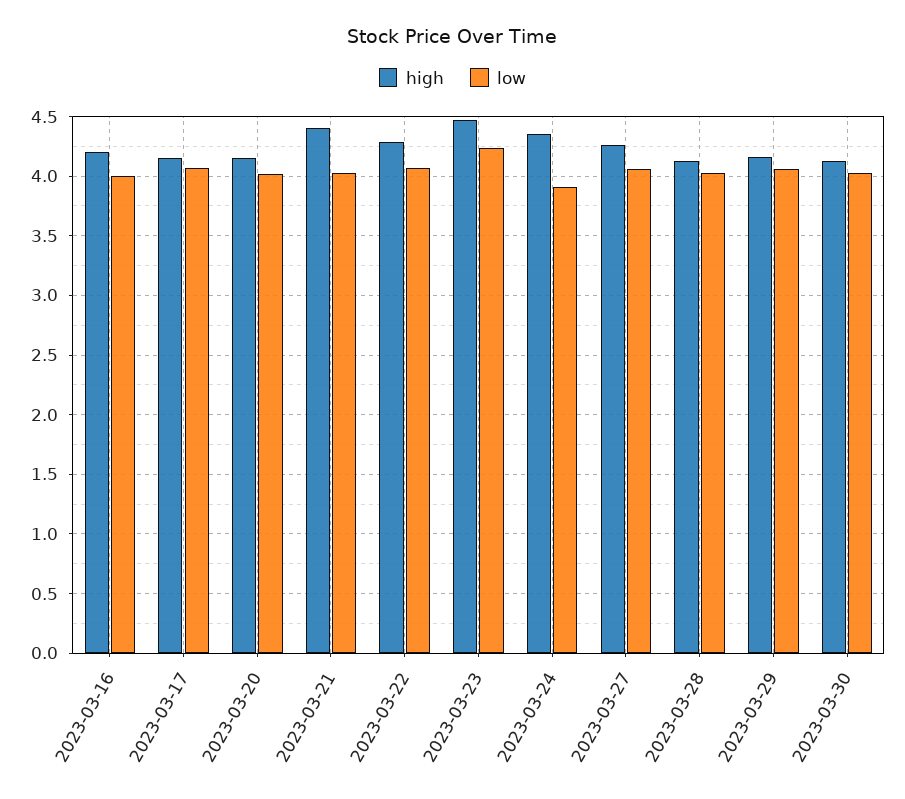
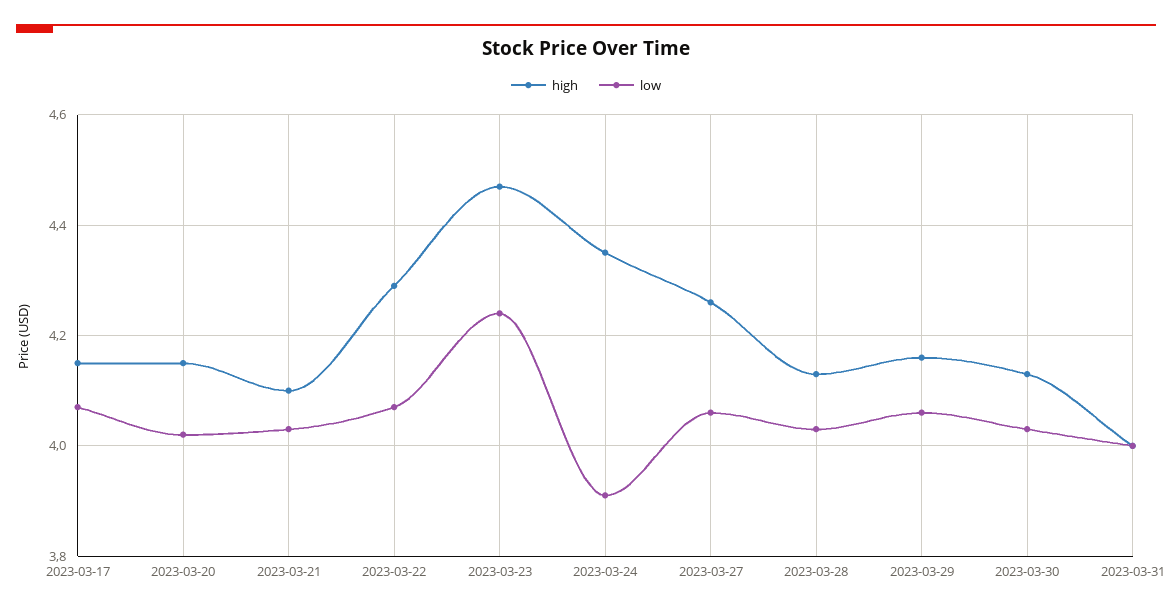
high, 2023-03-16: 4.2 -> none
low, 2023-03-16: 4 -> none
high, 2023-03-21: 4.4 -> 4.1
high, 2023-03-31: none -> 4
low, 2023-03-31: none -> 4

